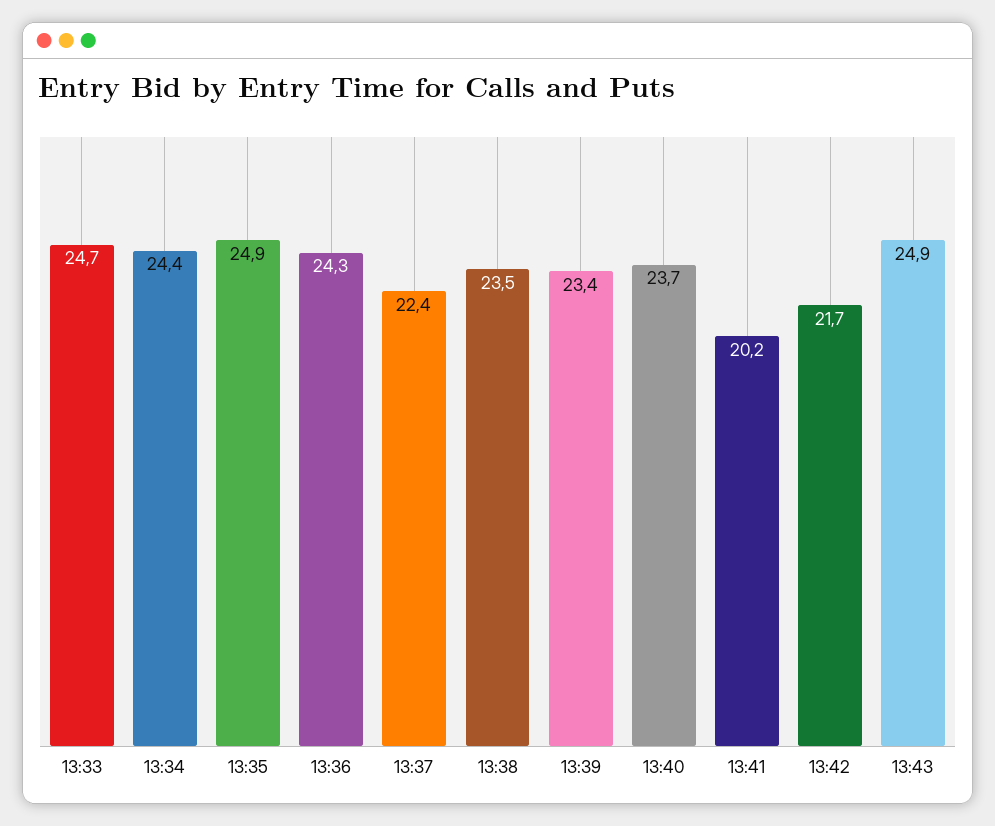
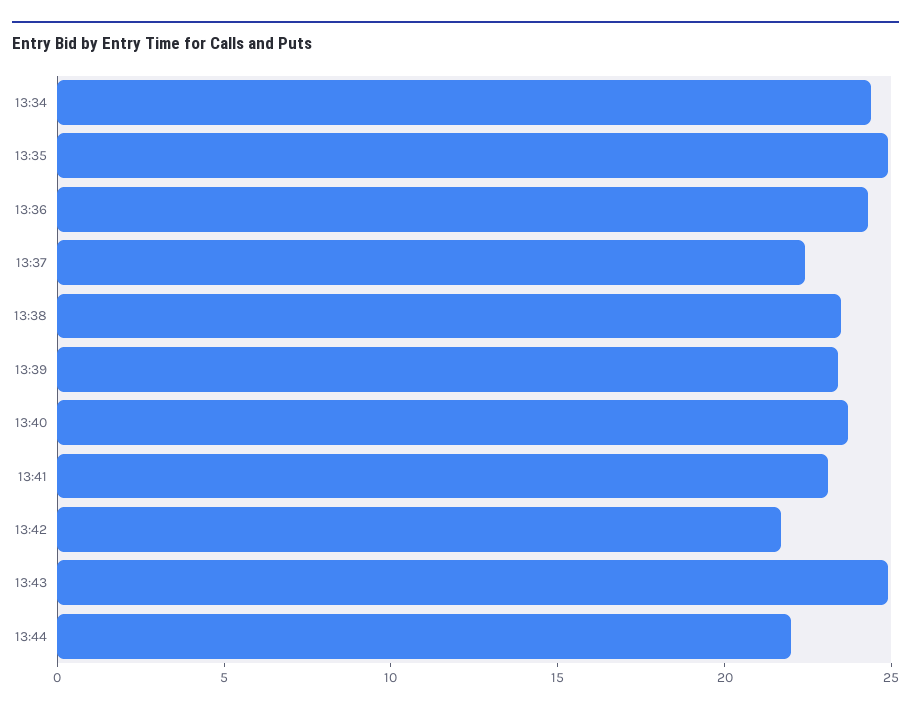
13:33: 24.7 -> none
13:41: 20.2 -> 23
13:44: none -> 22

